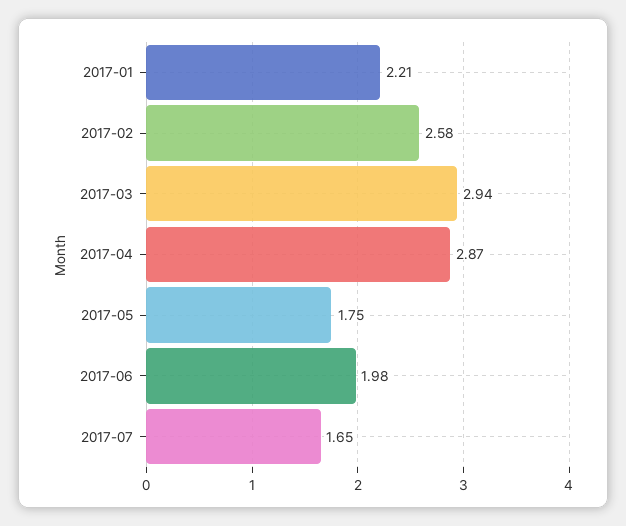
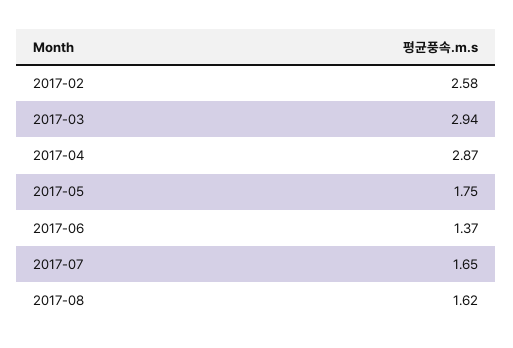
2017-01: 2.21 -> none
2017-06: 1.98 -> 1.37
2017-08: none -> 1.62

